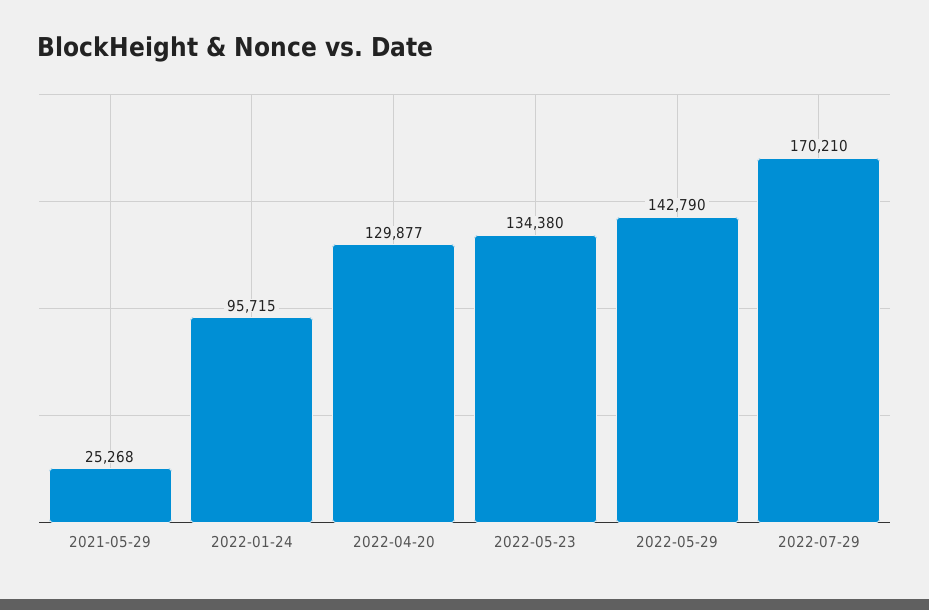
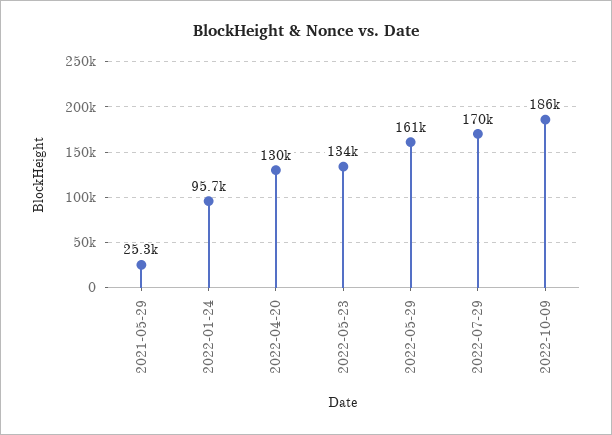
2022-05-29: 142790 -> 161000
2022-10-09: none -> 186000

